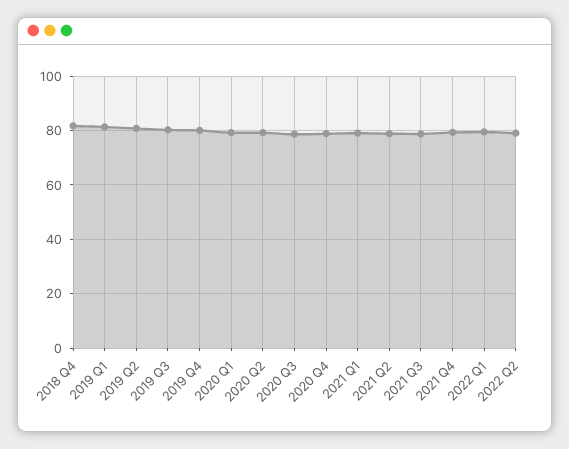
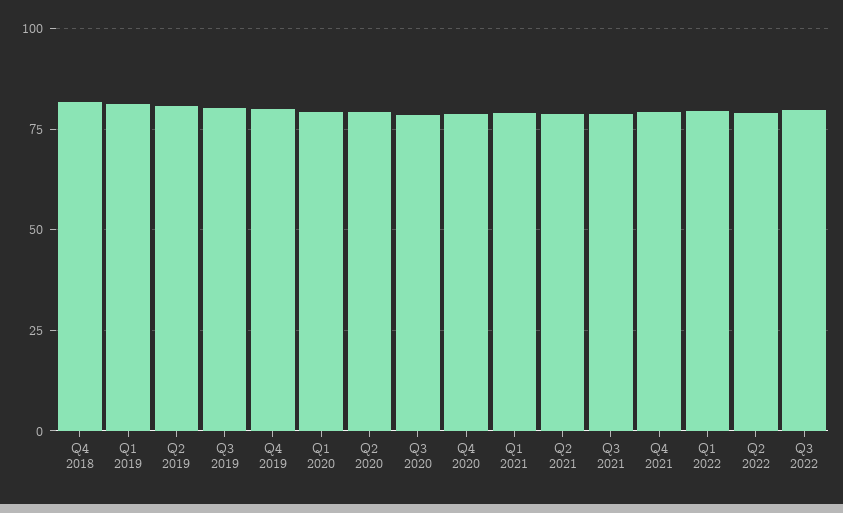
Q3 2022: none -> 80

